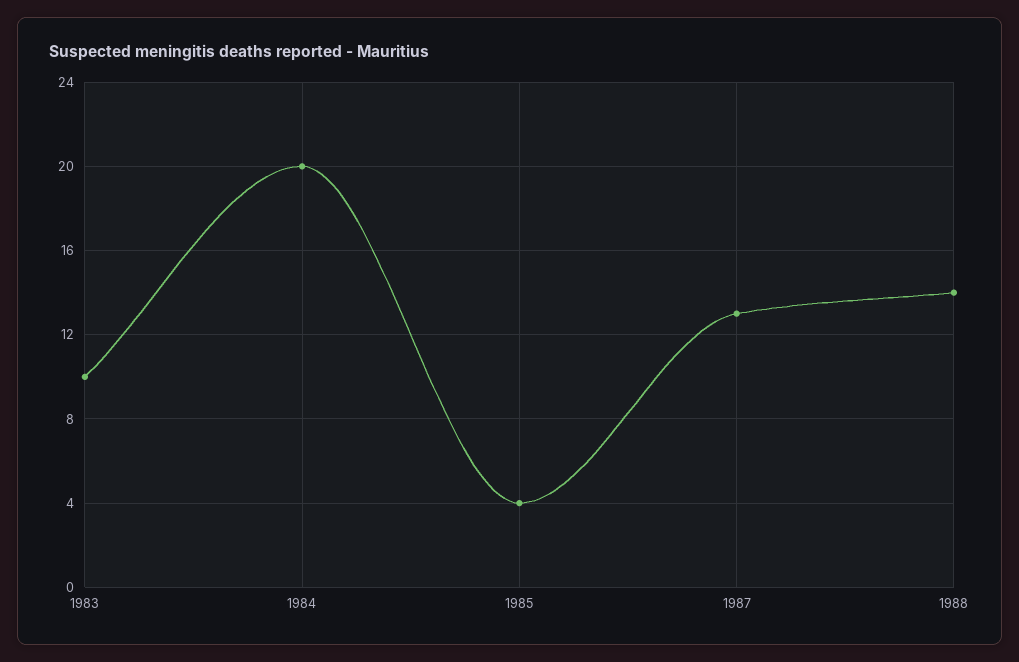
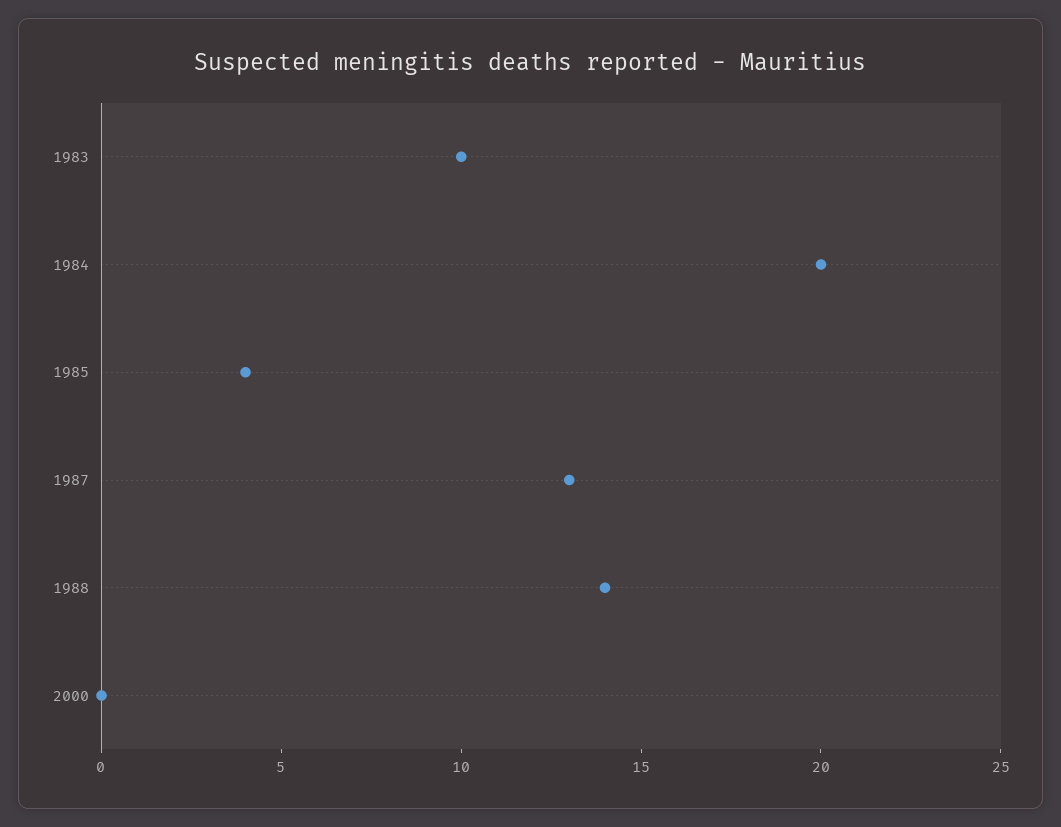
2000: none -> 0

